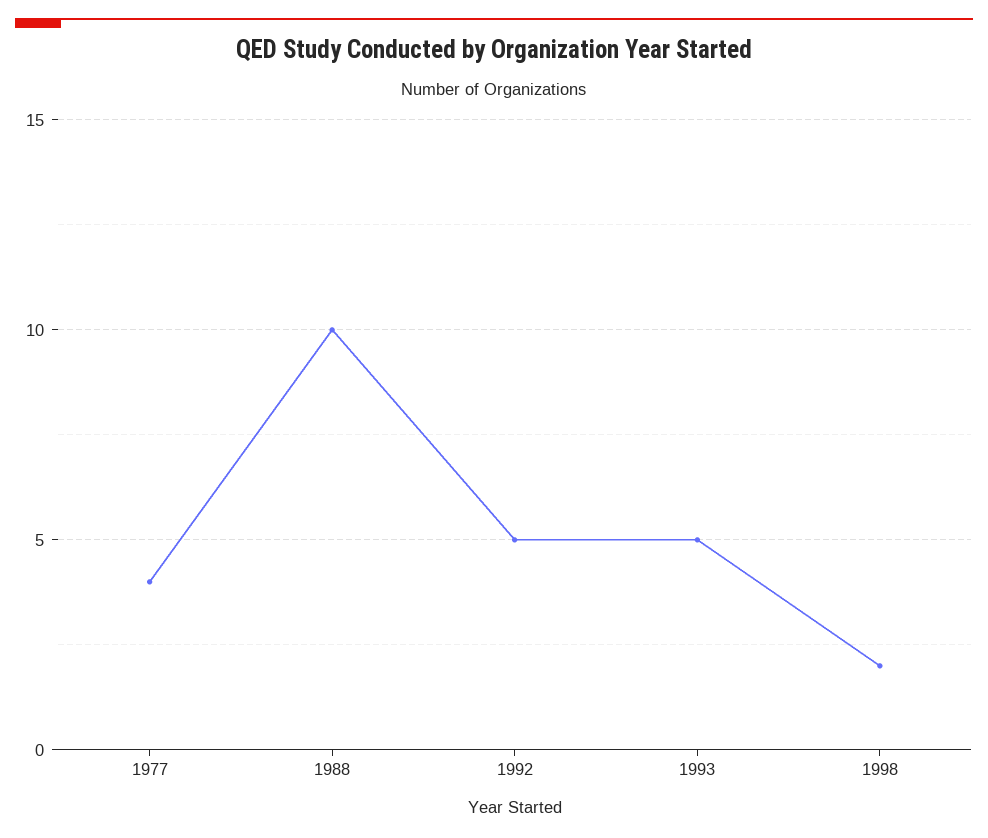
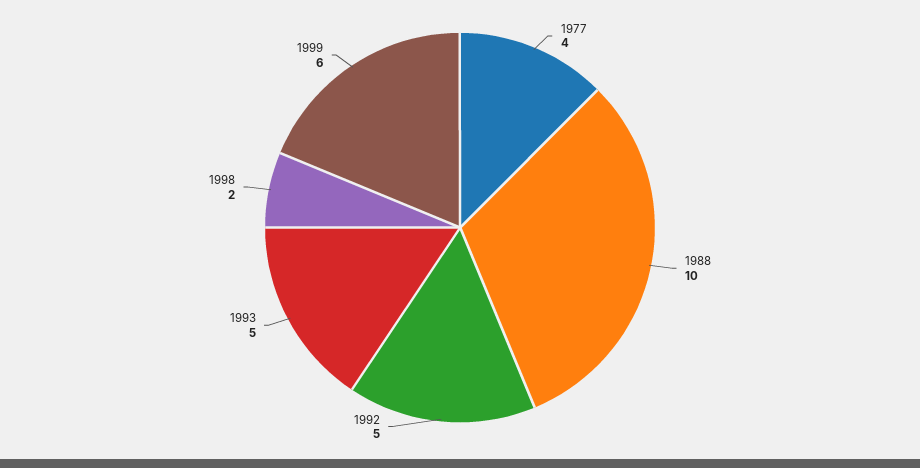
1999: none -> 6

